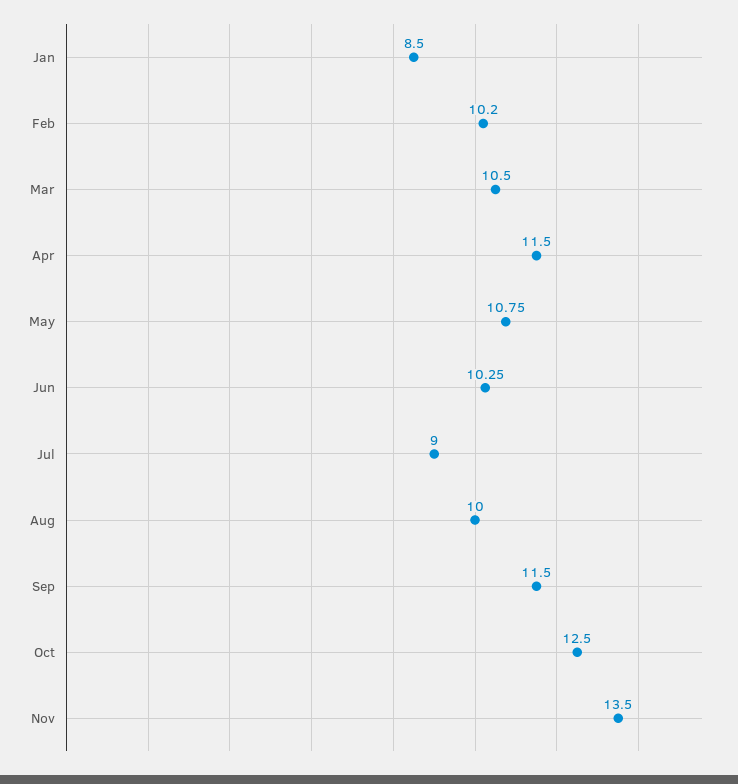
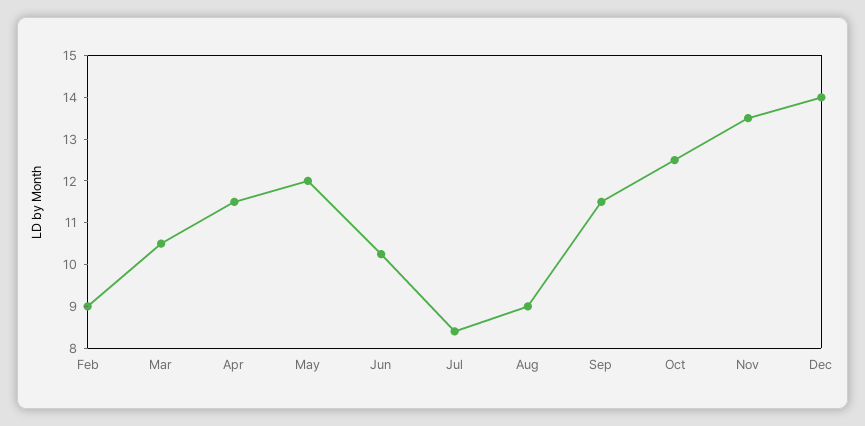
Jan: 8.5 -> none
Feb: 10.2 -> 9
May: 10.75 -> 12
Jul: 9 -> 8.4
Aug: 10 -> 9
Dec: none -> 14

